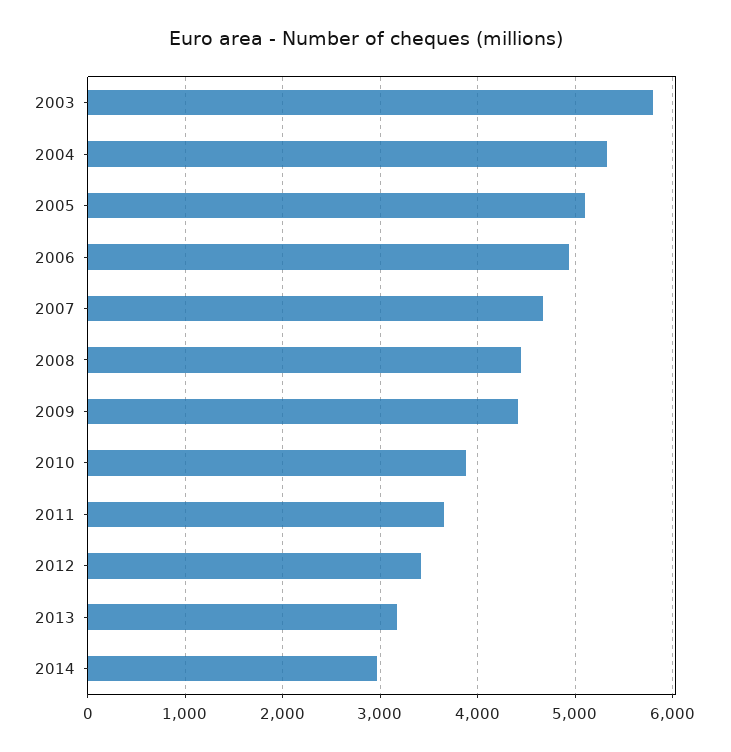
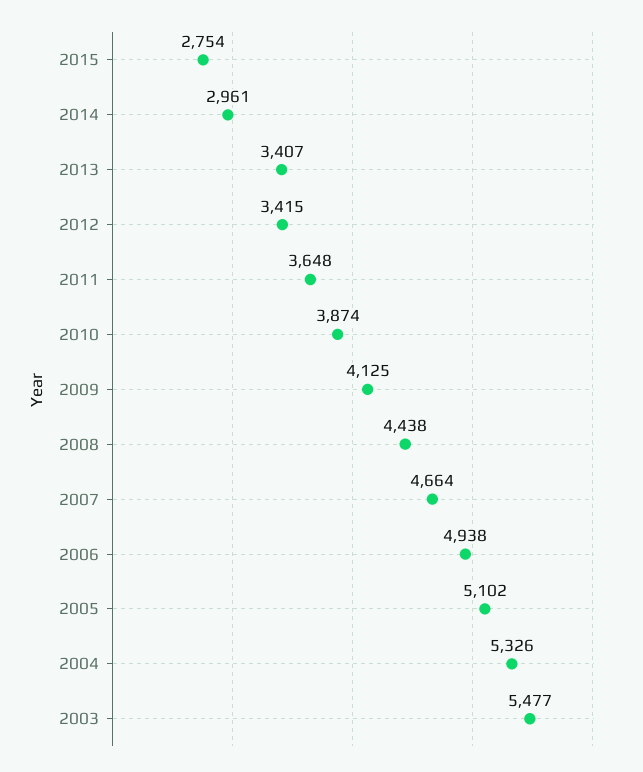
2003: 5800 -> 5477
2009: 4400 -> 4125
2013: 3200 -> 3407
2015: none -> 2754

